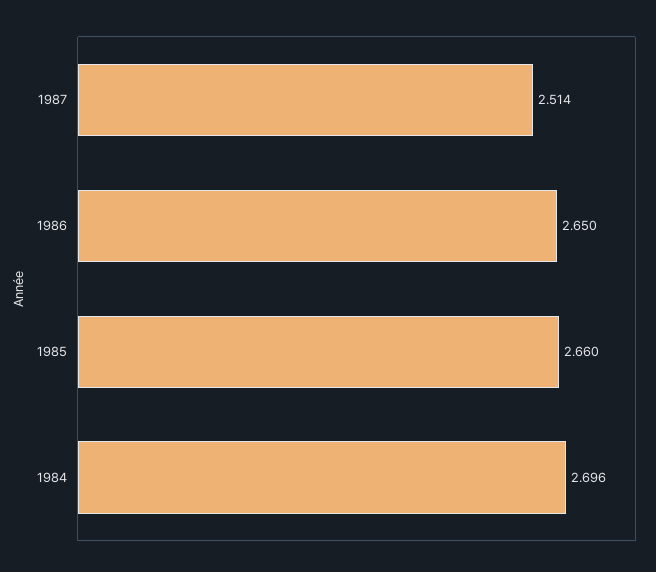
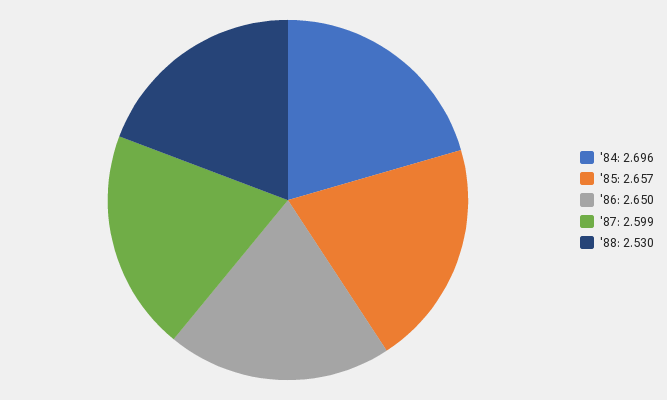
1987: 2.514 -> 2.599
1985: 2.66 -> 2.657
'88: none -> 2.53

